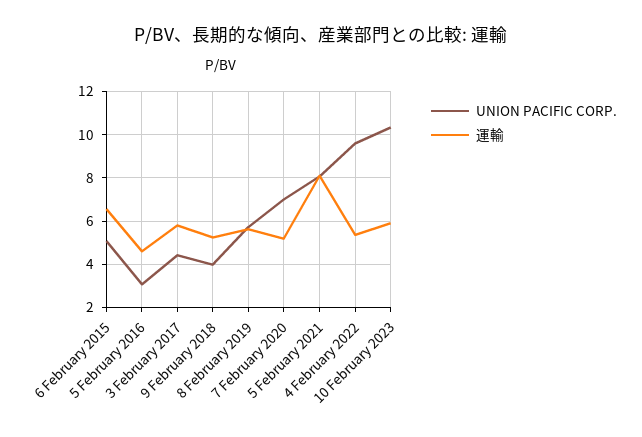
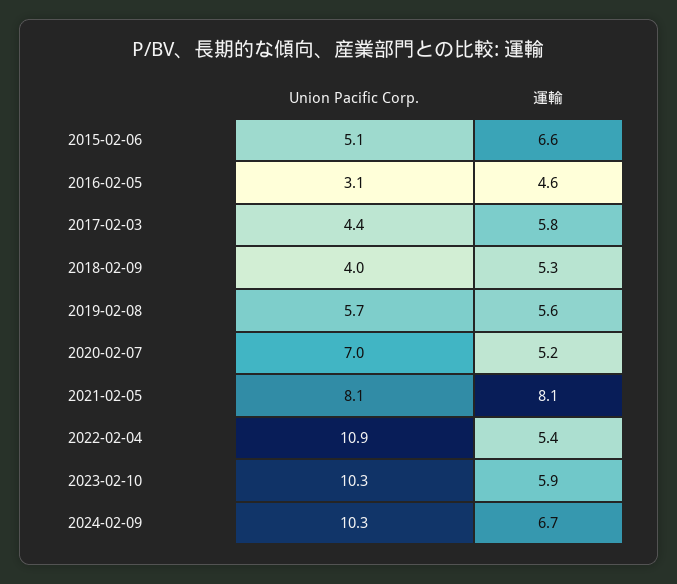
UNION PACIFIC CORP., 4 February 2022: 9.5 -> 10.9
UNION PACIFIC CORP., 2024-02-09: none -> 10.3
運輸, 2024-02-09: none -> 6.7

